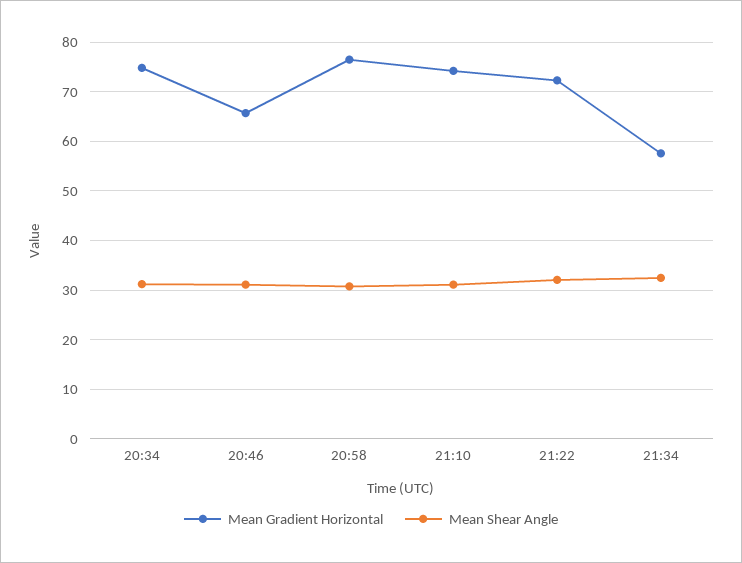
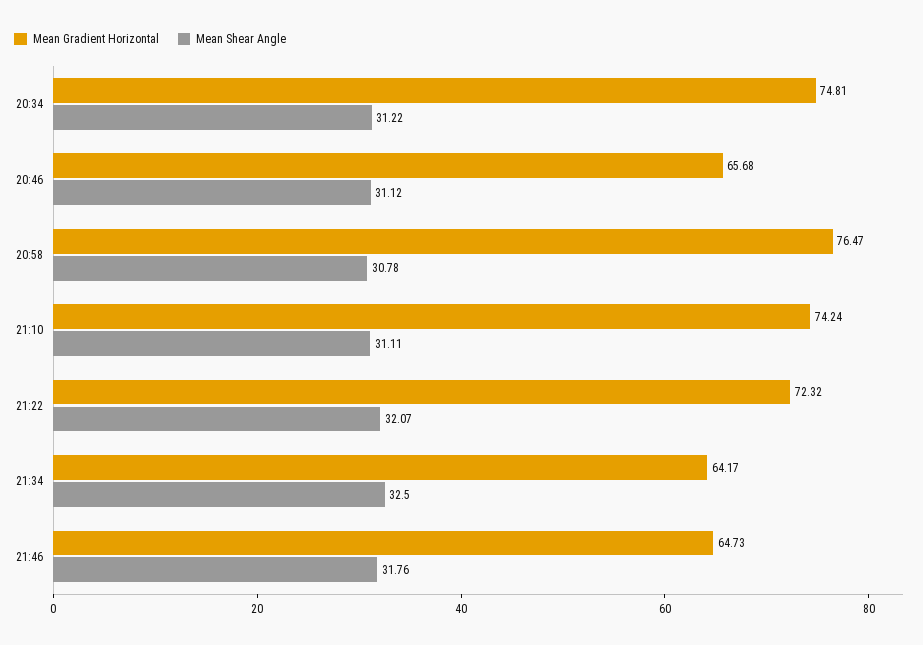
Mean Gradient Horizontal, 21:34: 58 -> 64.17
Mean Gradient Horizontal, 21:46: none -> 64.73
Mean Shear Angle, 21:46: none -> 31.76

